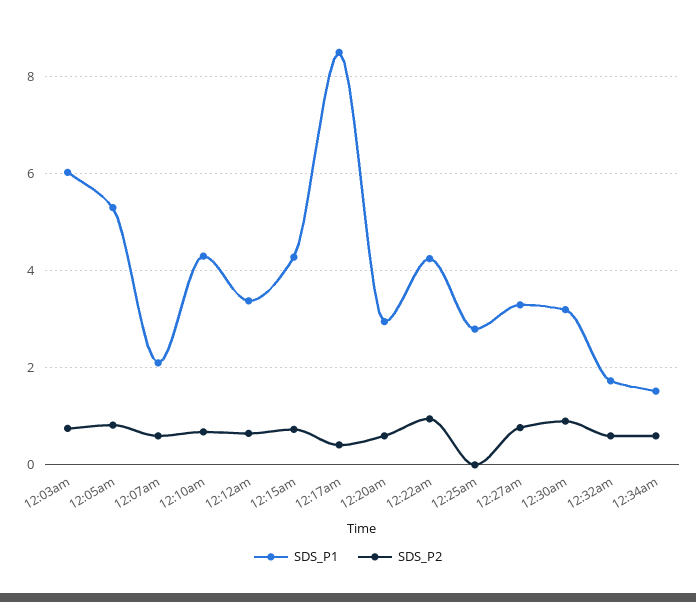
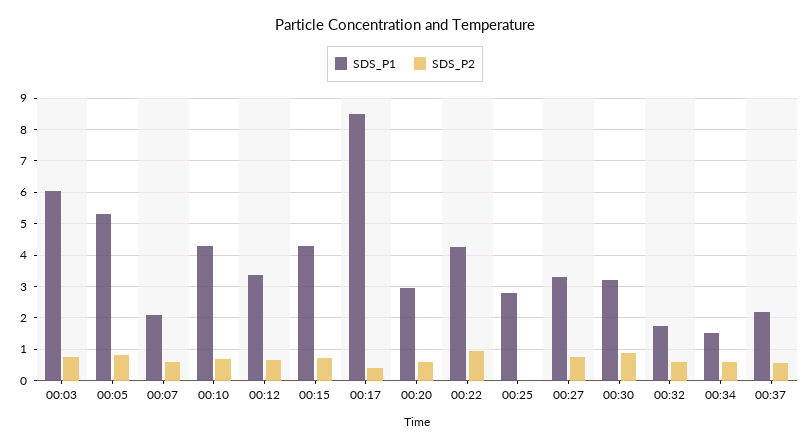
SDS_P1, 00:37: none -> 2.2
SDS_P2, 00:37: none -> 0.6

